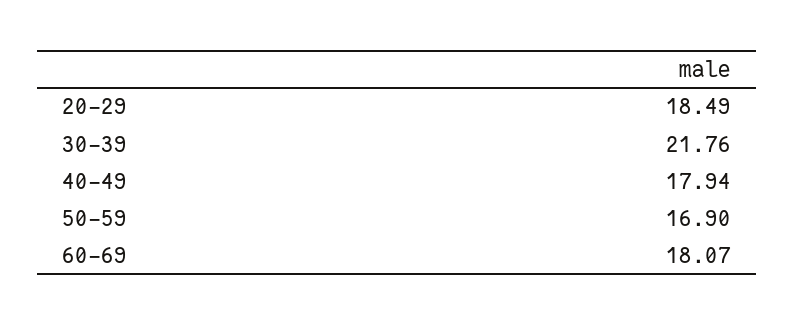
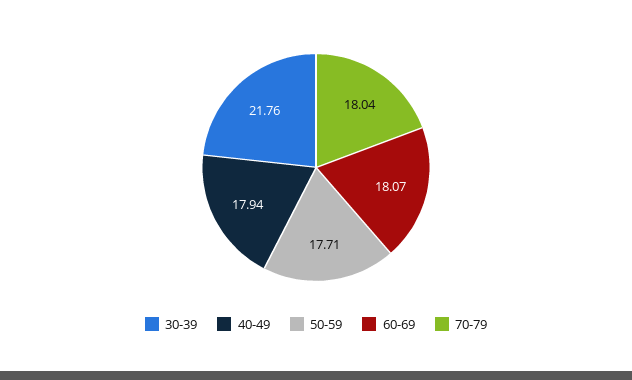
20-29: 18.49 -> none
50-59: 16.9 -> 17.71
70-79: none -> 18.04

